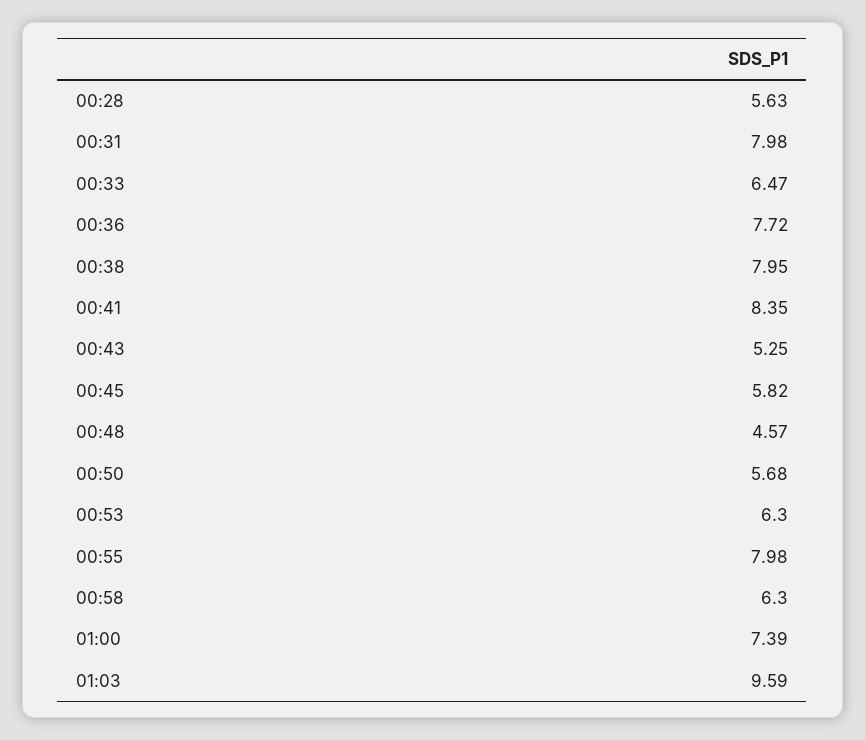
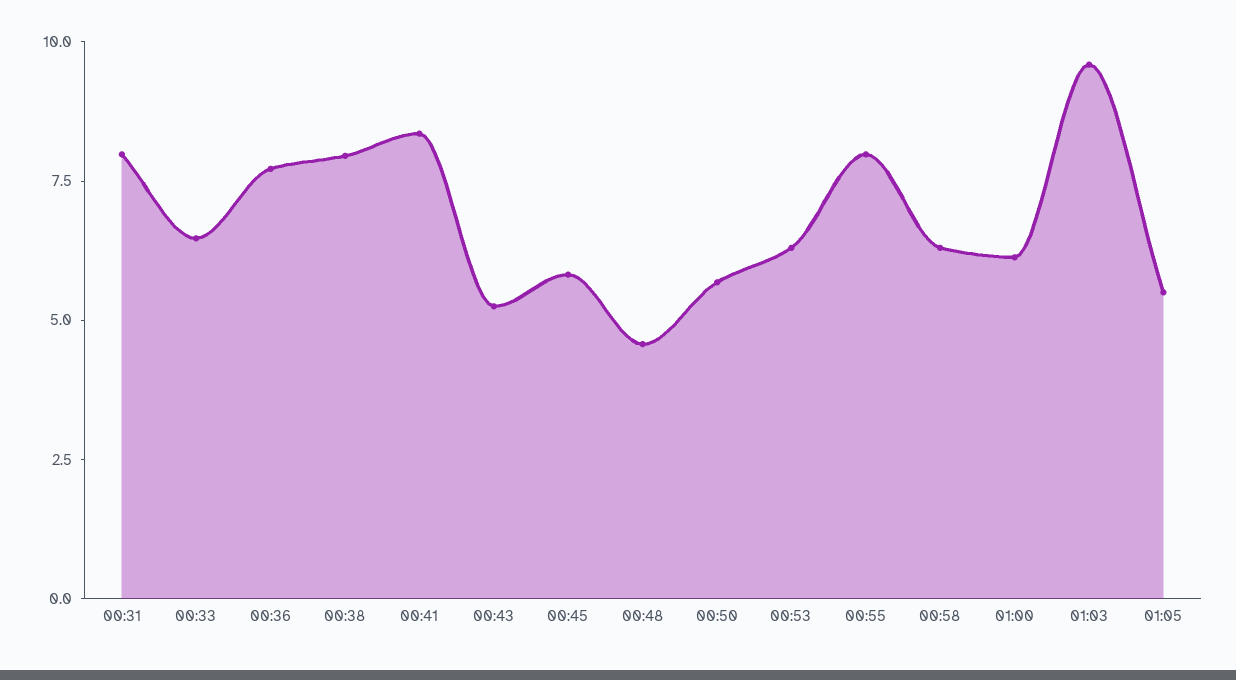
00:28: 5.63 -> none
01:00: 7.39 -> 6
01:05: none -> 5.5

